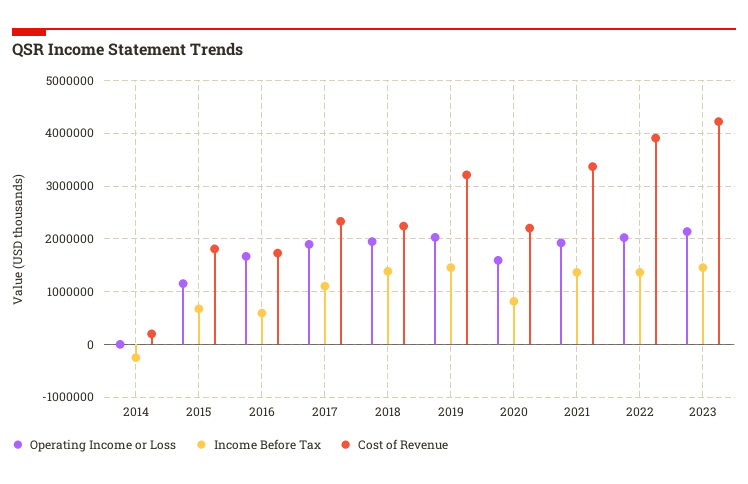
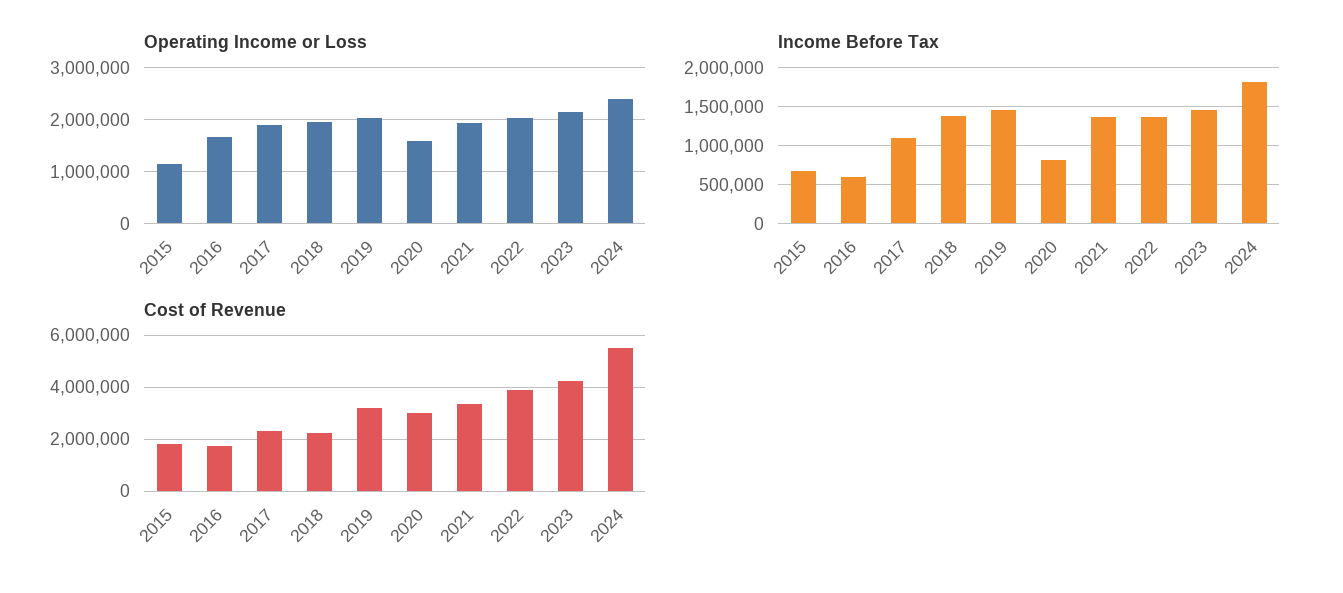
Operating Income or Loss, 2014: 0 -> none
Income Before Tax, 2014: -200000 -> none
Cost of Revenue, 2014: 200000 -> none
Cost of Revenue, 2020: 2200000 -> 3000000
Operating Income or Loss, 2024: none -> 2400000
Income Before Tax, 2024: none -> 1800000
Cost of Revenue, 2024: none -> 5500000

